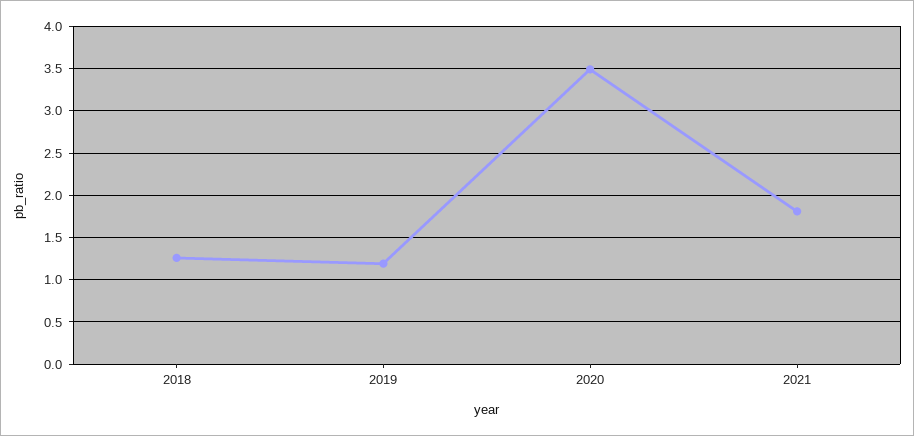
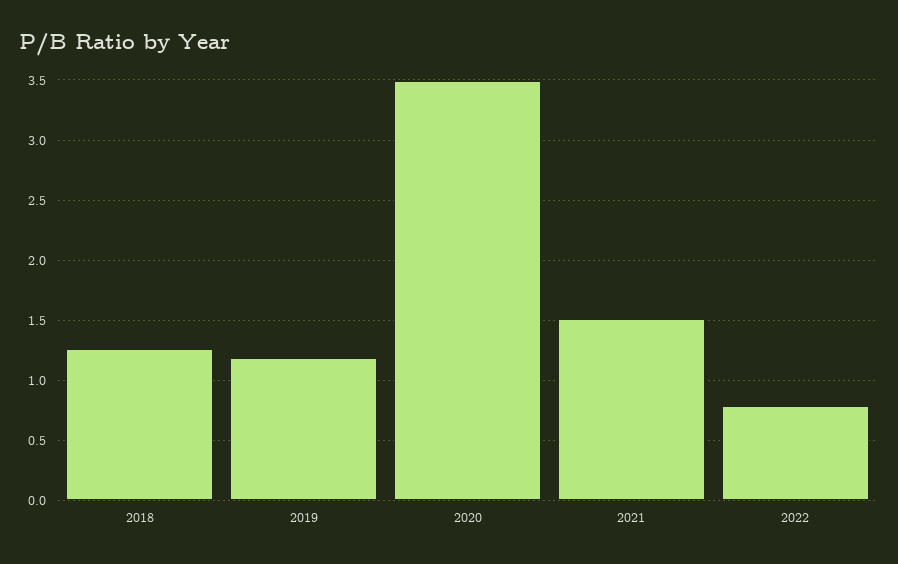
2021: 1.8 -> 1.5
2022: none -> 0.8

